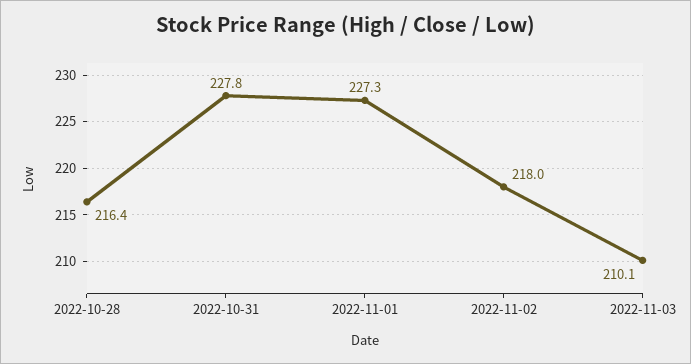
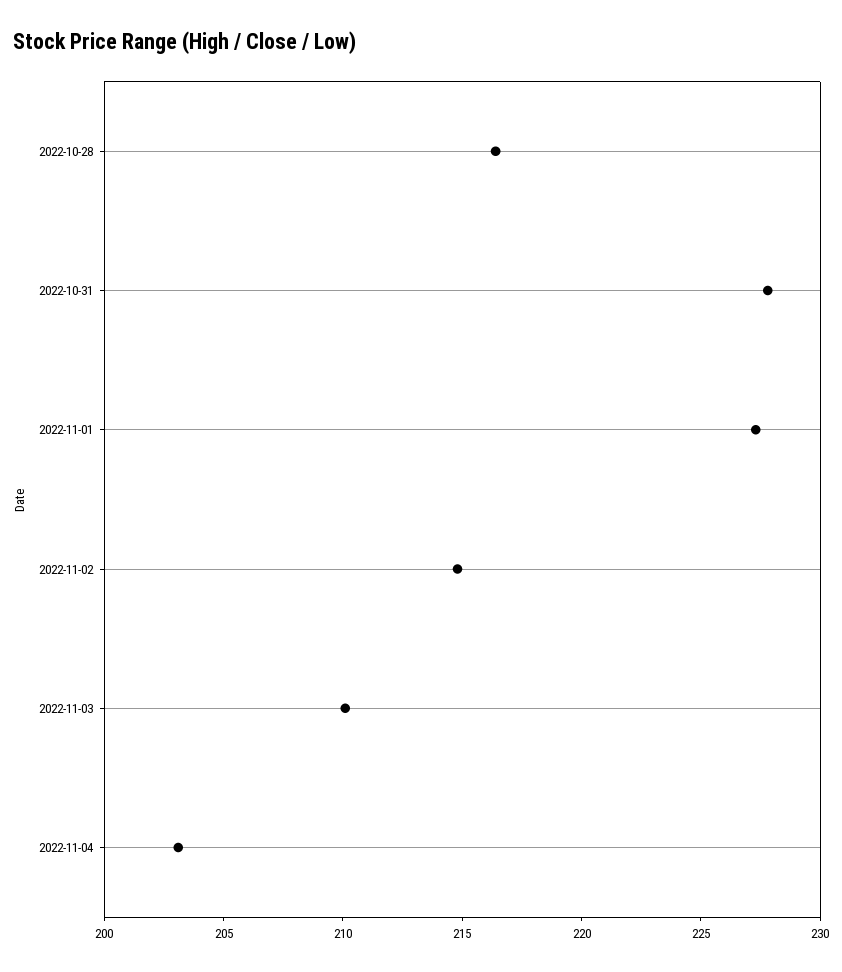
2022-11-02: 218 -> 215
2022-11-04: none -> 203

